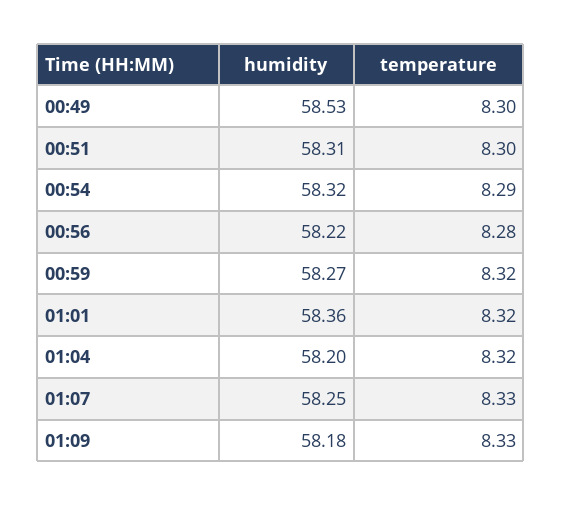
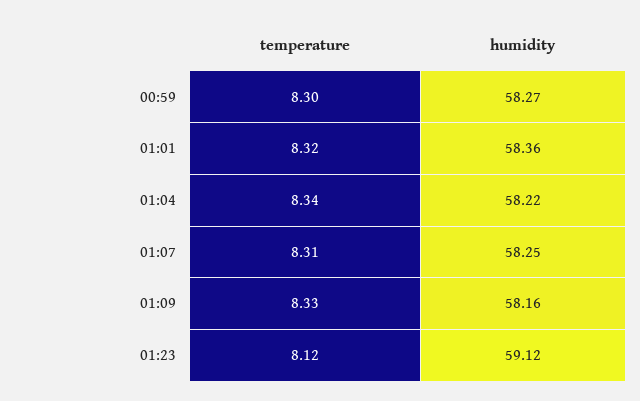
humidity, 00:49: 58.53 -> none
temperature, 00:49: 8.3 -> none
humidity, 00:51: 58.31 -> none
temperature, 00:51: 8.3 -> none
humidity, 00:54: 58.32 -> none
temperature, 00:54: 8.29 -> none
humidity, 00:56: 58.22 -> none
temperature, 00:56: 8.28 -> none
temperature, 00:59: 8.32 -> 8.3
humidity, 01:04: 58.2 -> 58.22
temperature, 01:04: 8.32 -> 8.34
temperature, 01:07: 8.33 -> 8.31
humidity, 01:09: 58.18 -> 58.16
temperature, 01:23: none -> 8.12
humidity, 01:23: none -> 59.12

